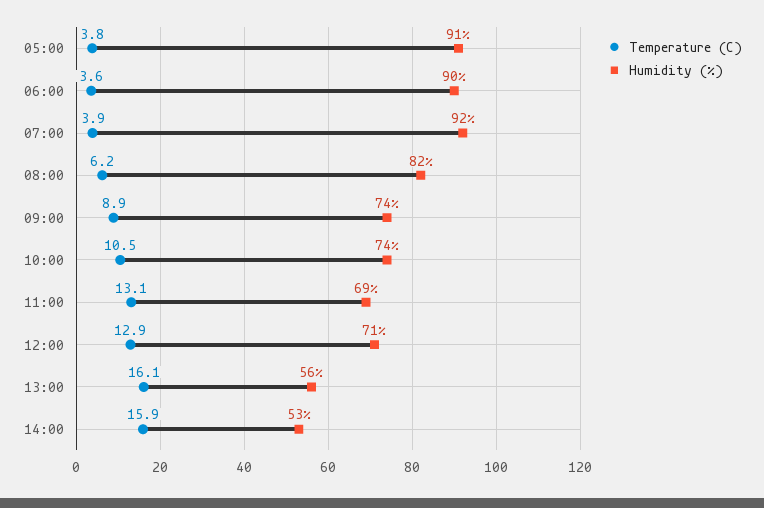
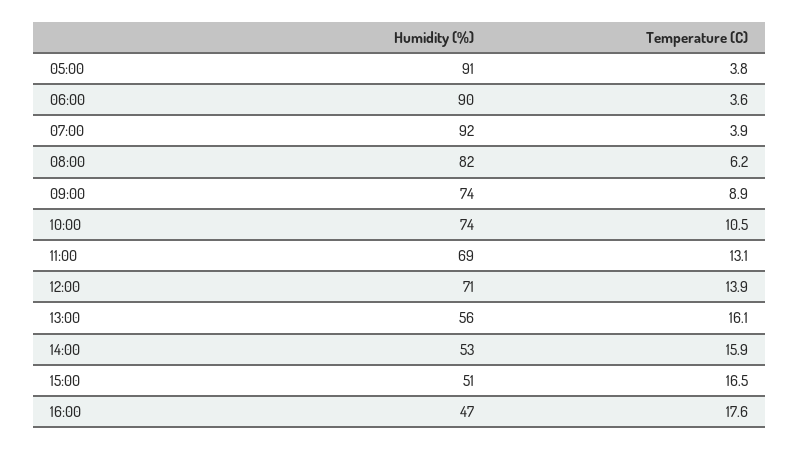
Temperature (C), 12:00: 12.9 -> 13.9
Humidity (%), 15:00: none -> 51
Temperature (C), 15:00: none -> 16.5
Humidity (%), 16:00: none -> 47
Temperature (C), 16:00: none -> 17.6

